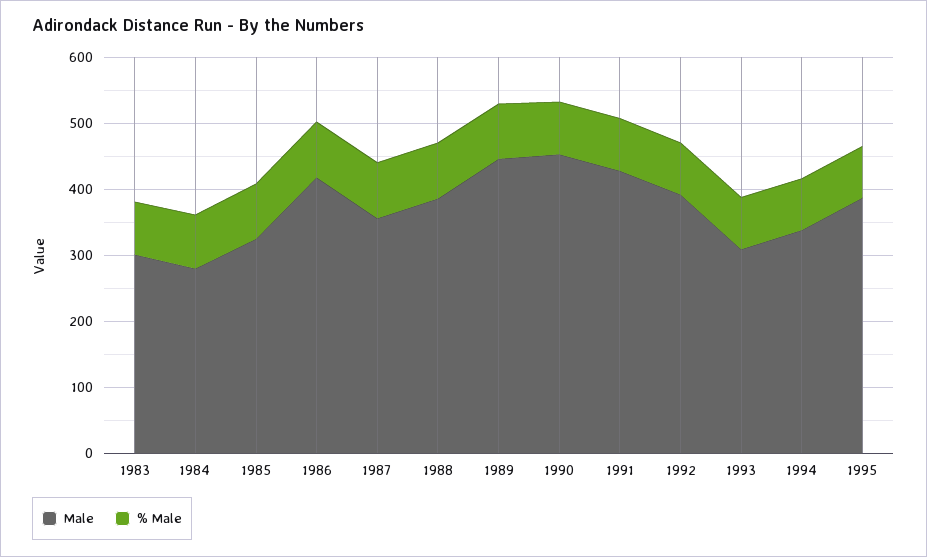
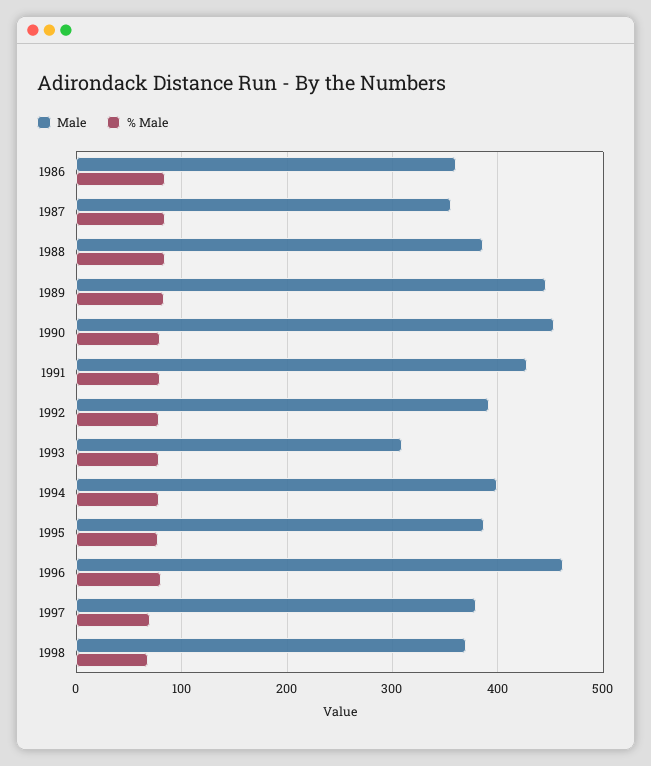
Male, 1983: 300 -> none
% Male, 1983: 80 -> none
Male, 1984: 280 -> none
% Male, 1984: 80 -> none
Male, 1985: 320 -> none
% Male, 1985: 80 -> none
Male, 1986: 420 -> 360
Male, 1994: 340 -> 400
Male, 1996: none -> 460
% Male, 1996: none -> 80
Male, 1997: none -> 380
% Male, 1997: none -> 70
Male, 1998: none -> 370
% Male, 1998: none -> 70

